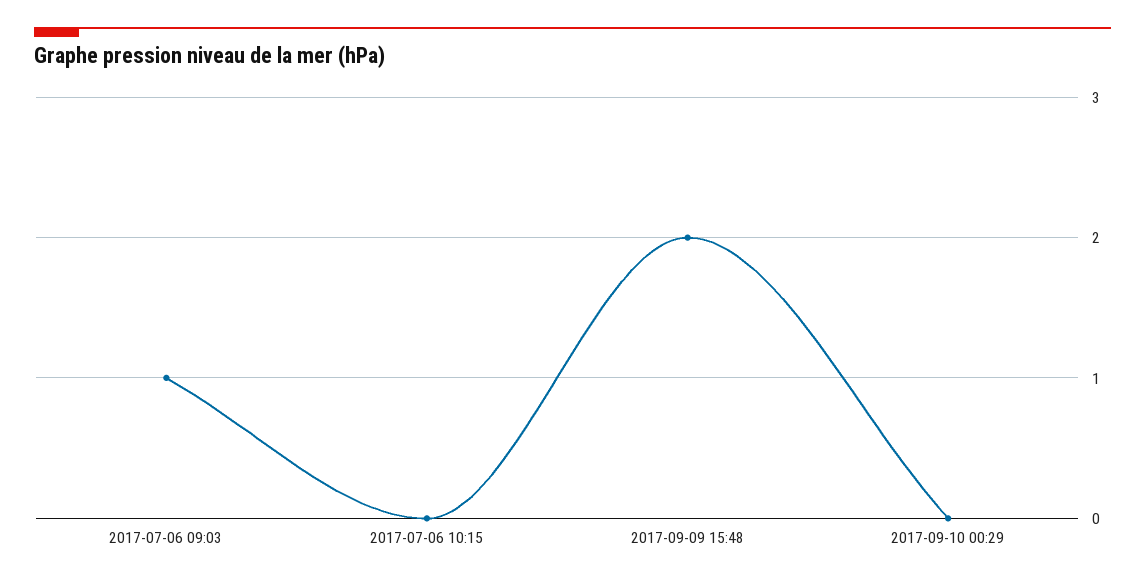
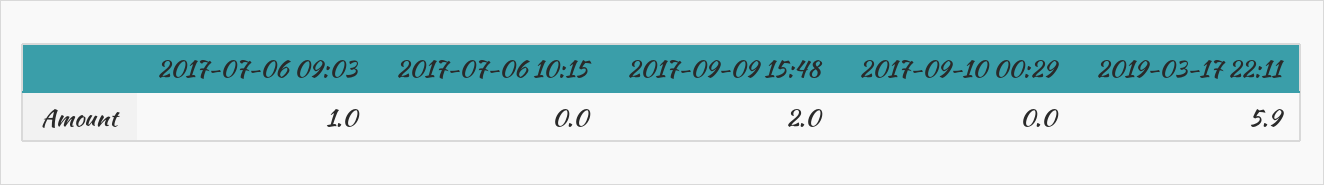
2019-03-17 22:11: none -> 5.9

